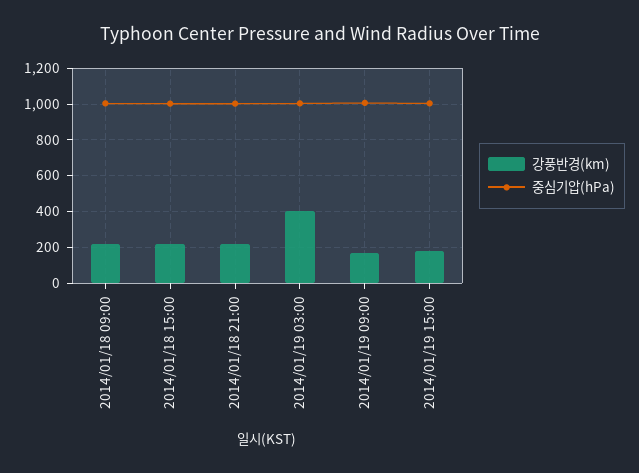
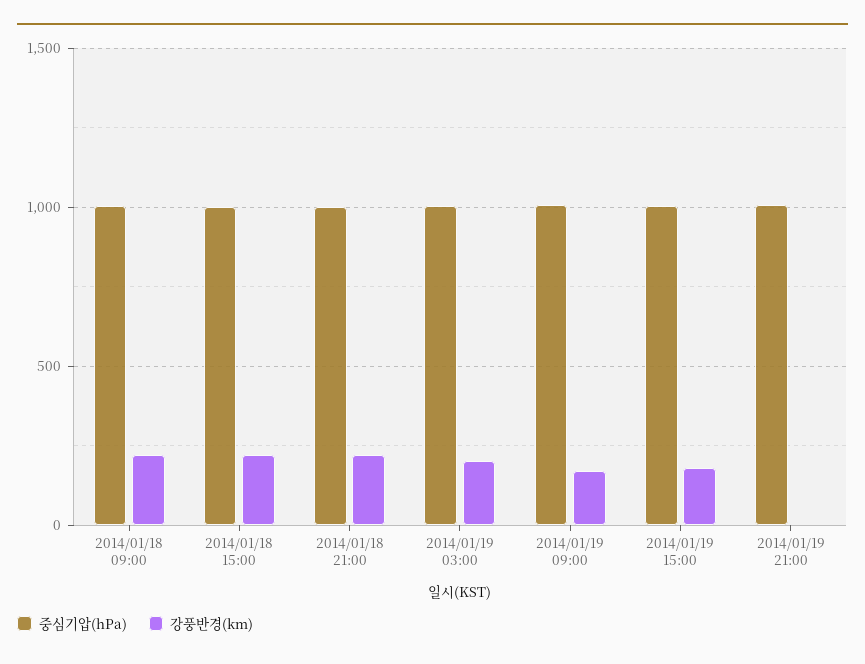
강풍반경(km), 2014/01/19 03:00: 400 -> 200
중심기압(hPa), 2014/01/19 21:00: none -> 1000
강풍반경(km), 2014/01/19 21:00: none -> 0

